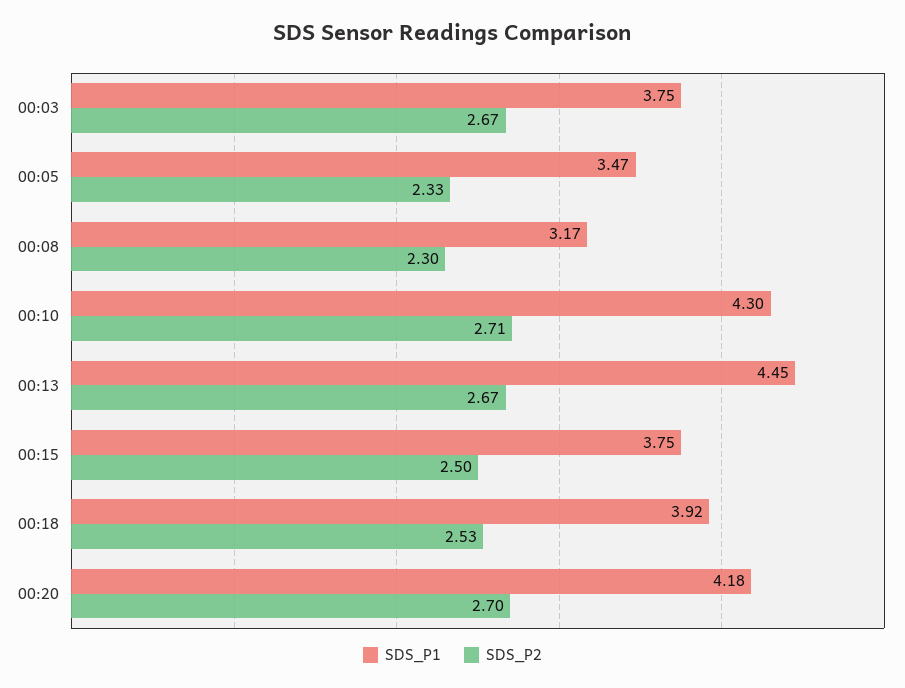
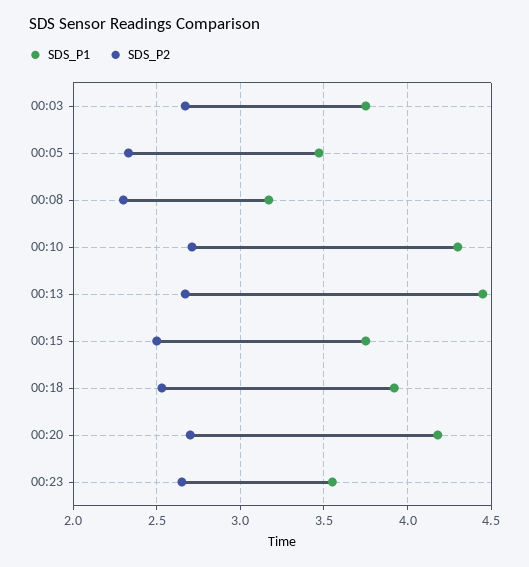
SDS_P1, 00:23: none -> 3.55
SDS_P2, 00:23: none -> 2.65

